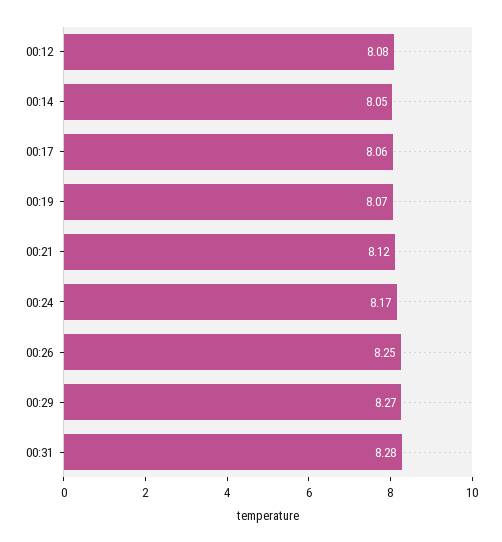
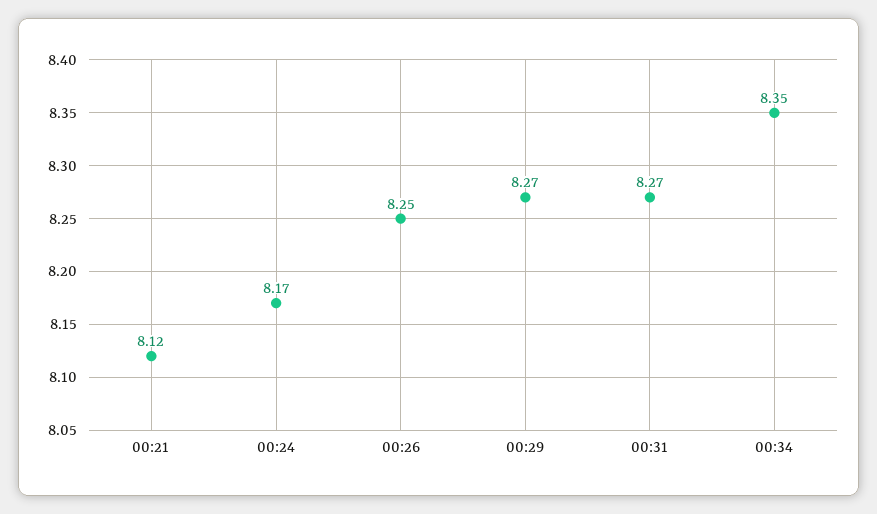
00:12: 8.08 -> none
00:14: 8.05 -> none
00:17: 8.06 -> none
00:19: 8.07 -> none
00:31: 8.28 -> 8.27
00:34: none -> 8.35

